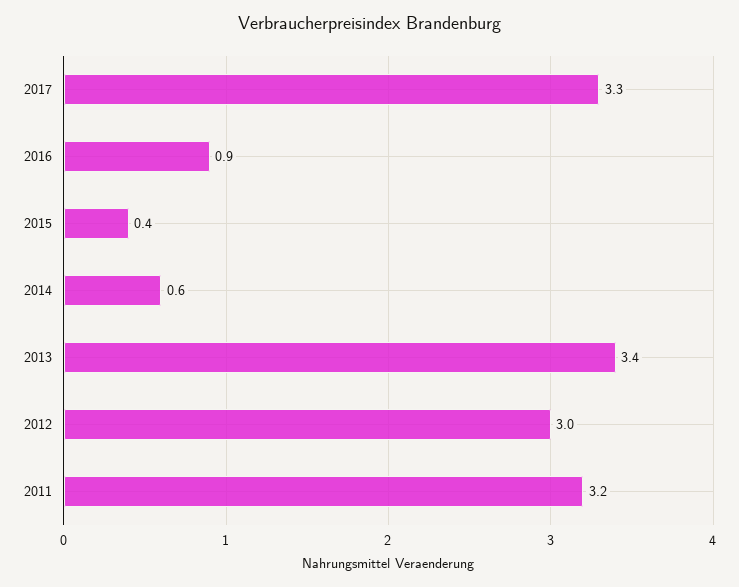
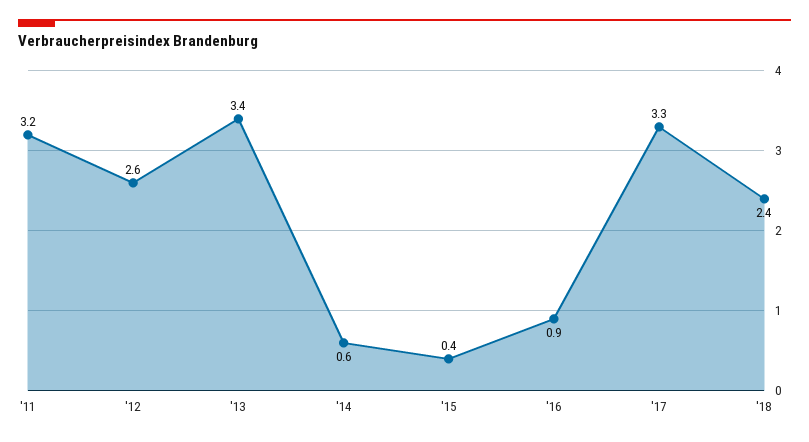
2012: 3 -> 2.6
'18: none -> 2.4

